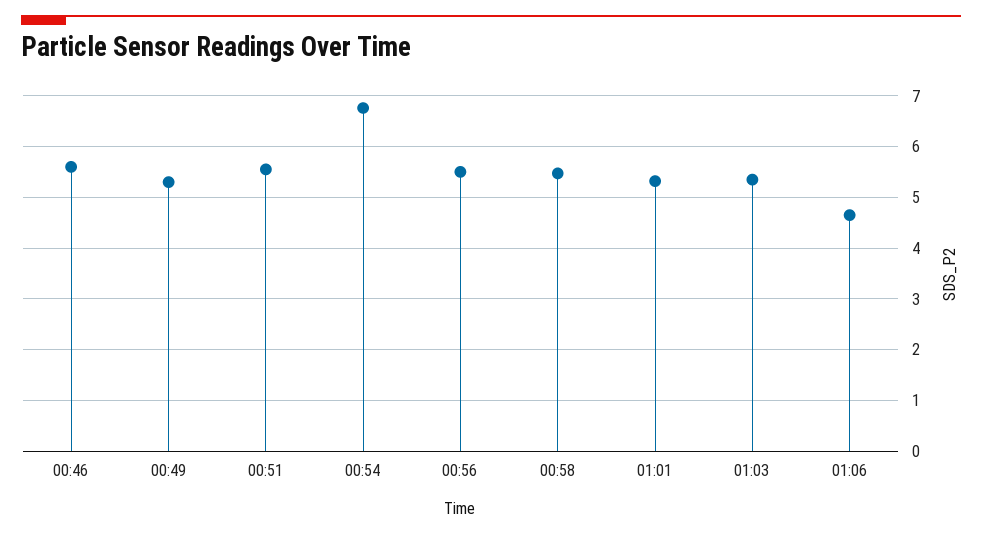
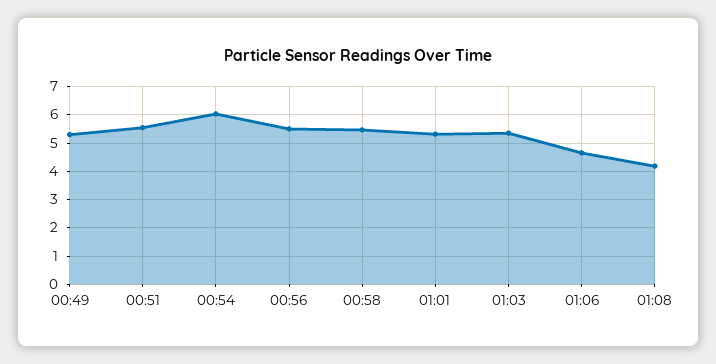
00:46: 5.6 -> none
00:54: 6.8 -> 6
01:08: none -> 4.25

